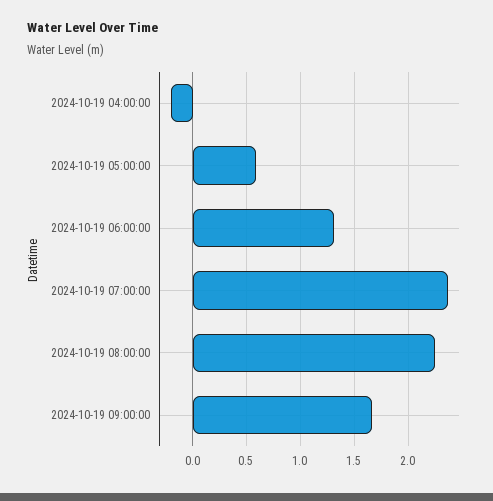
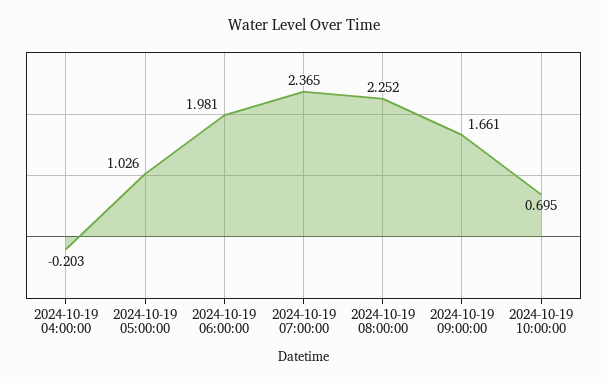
2024-10-19 05:00:00: 0.6 -> 1.026
2024-10-19 06:00:00: 1.3 -> 1.981
2024-10-19 10:00:00: none -> 0.695

